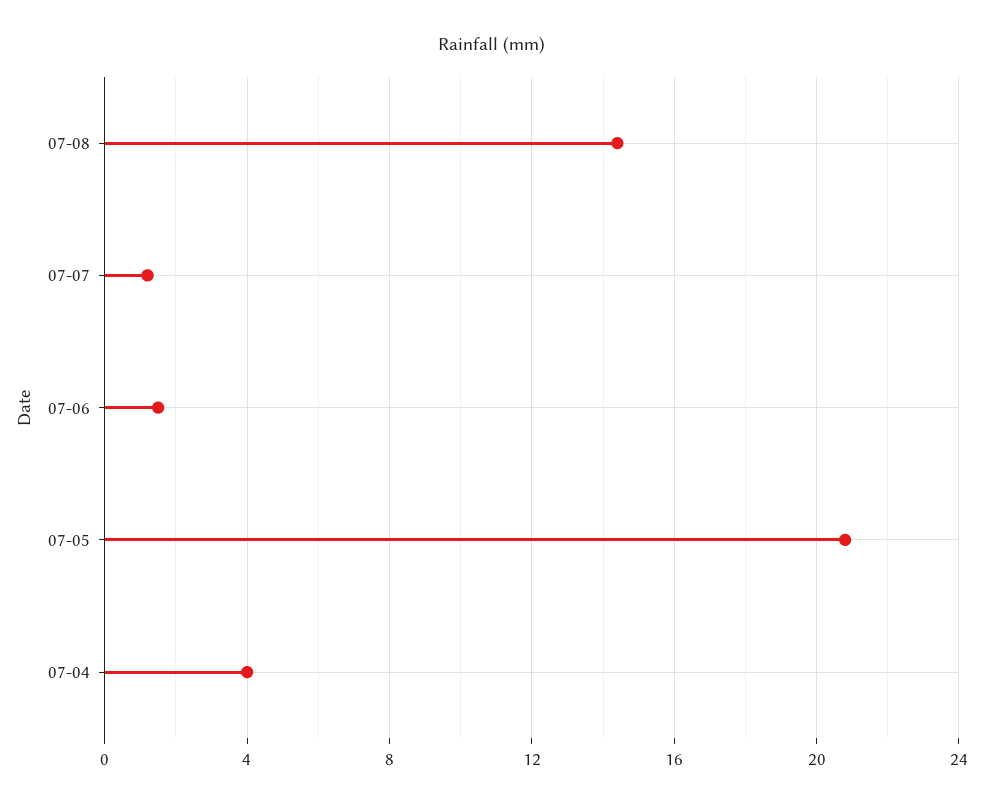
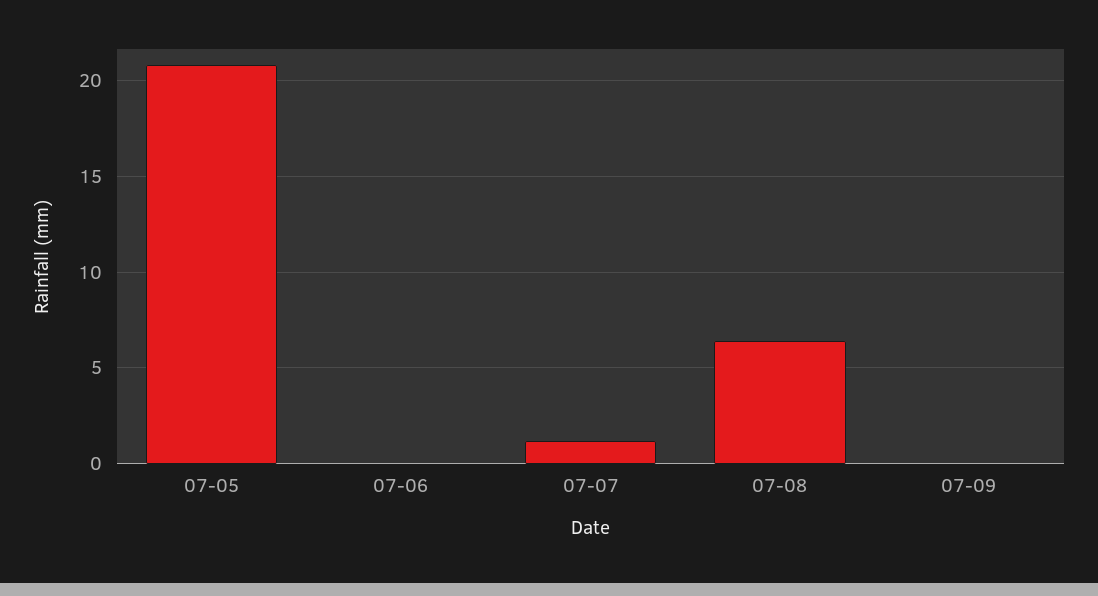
07-08: 14.5 -> 6.5
07-06: 1.5 -> 0
07-04: 4 -> none
07-09: none -> 0

